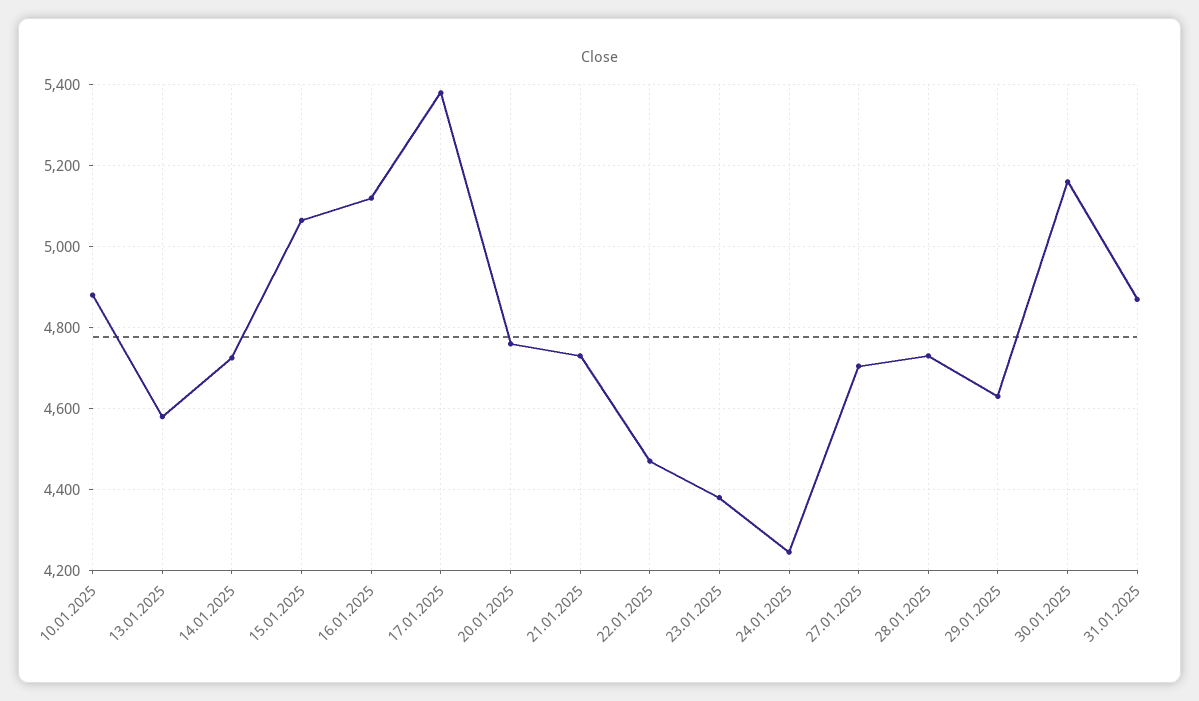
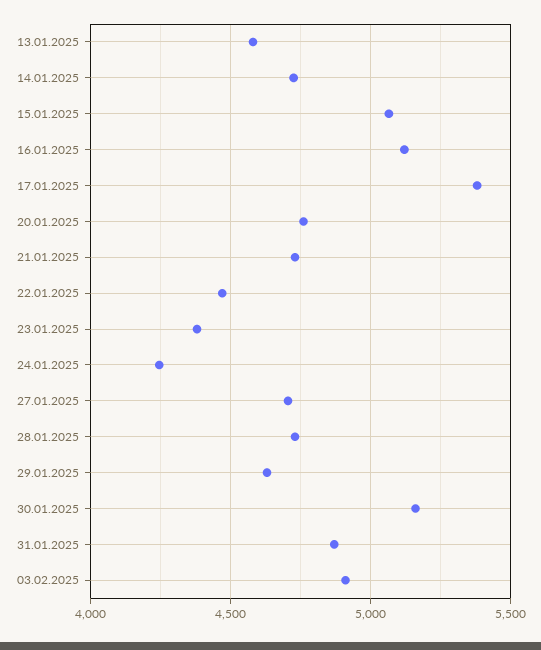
10.01.2025: 4880 -> none
03.02.2025: none -> 4900

